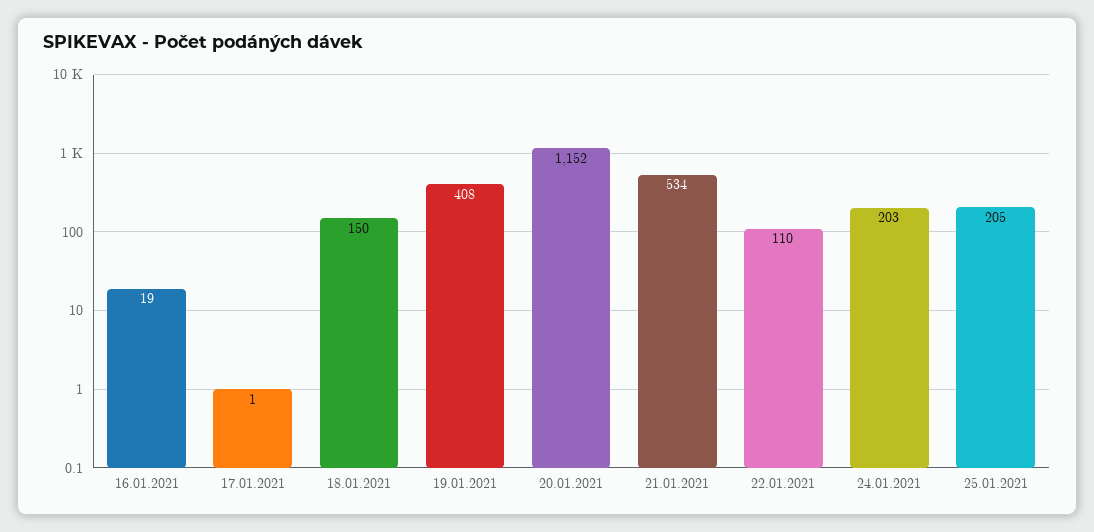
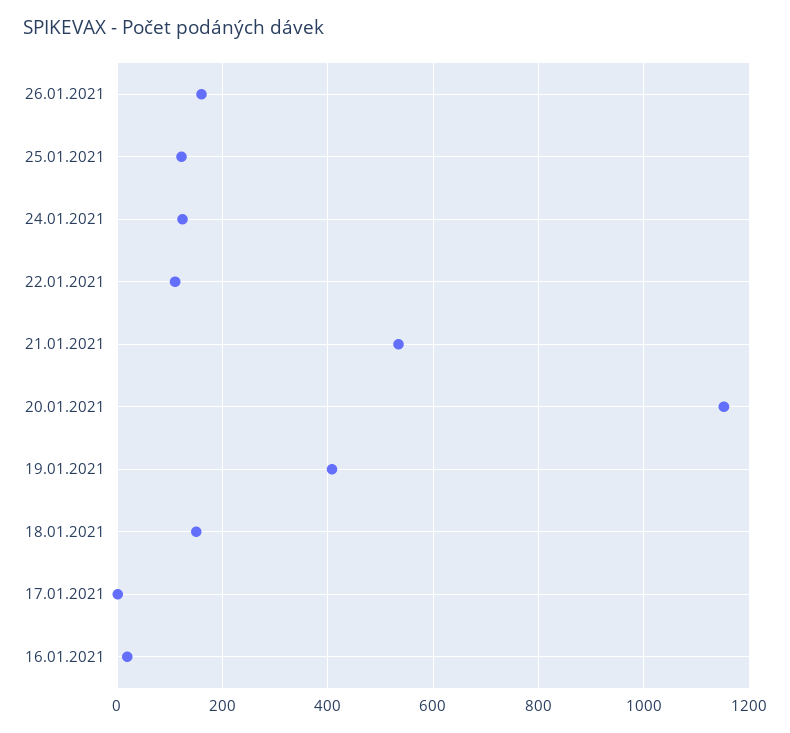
24.01.2021: 203 -> 120
25.01.2021: 205 -> 120
26.01.2021: none -> 160

